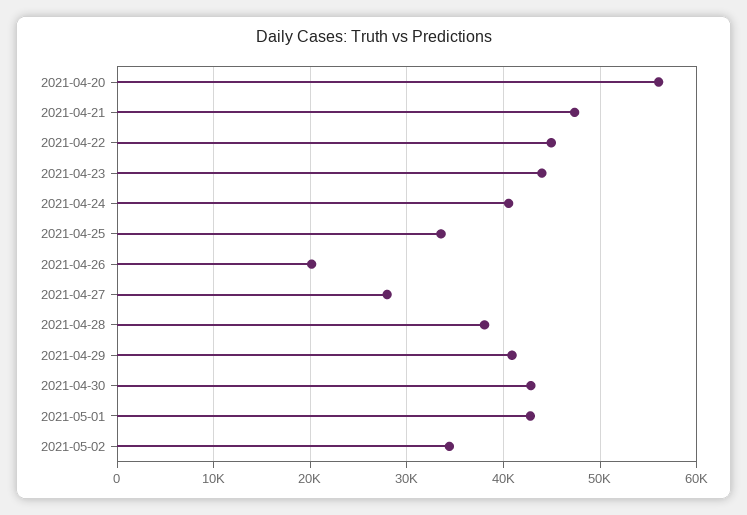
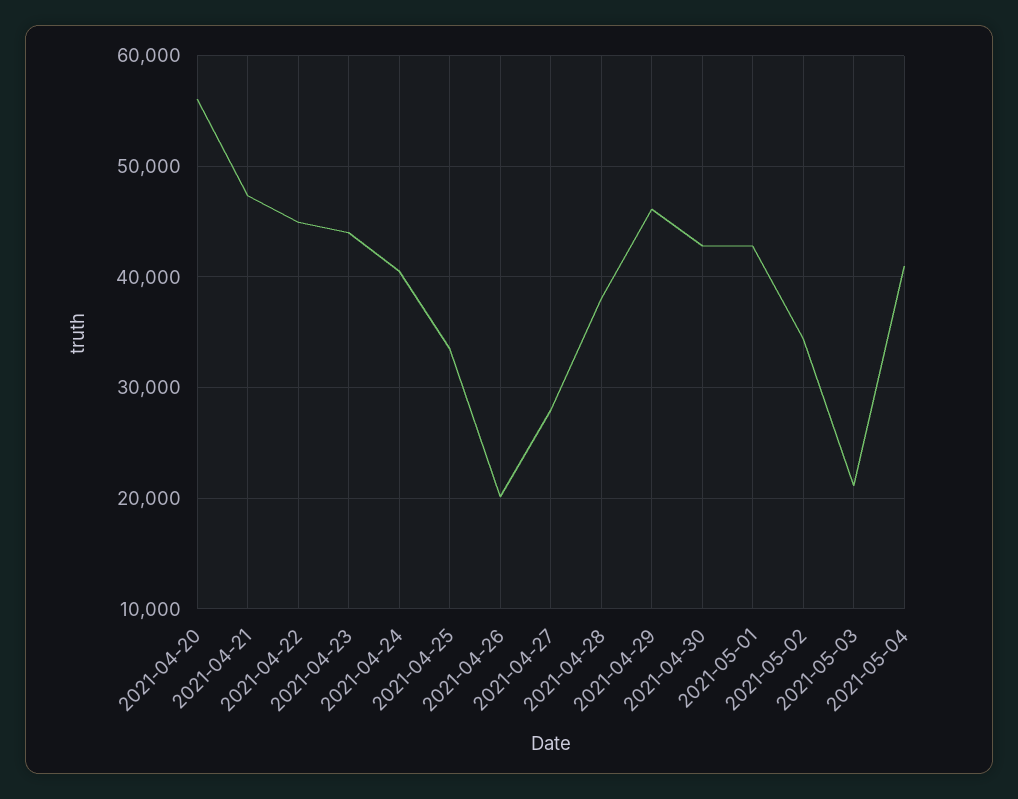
2021-04-29: 41000 -> 46000
2021-05-03: none -> 21000
2021-05-04: none -> 41000

